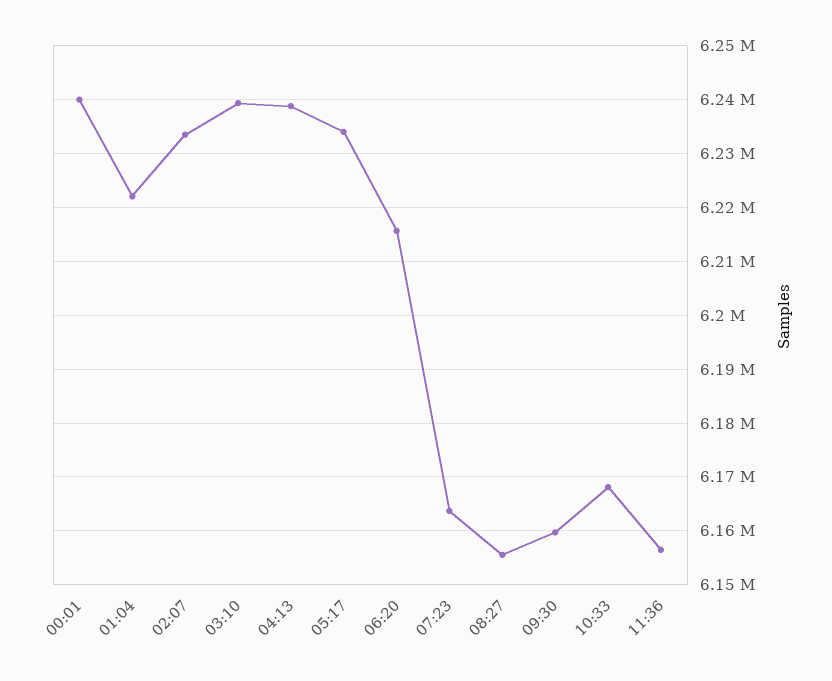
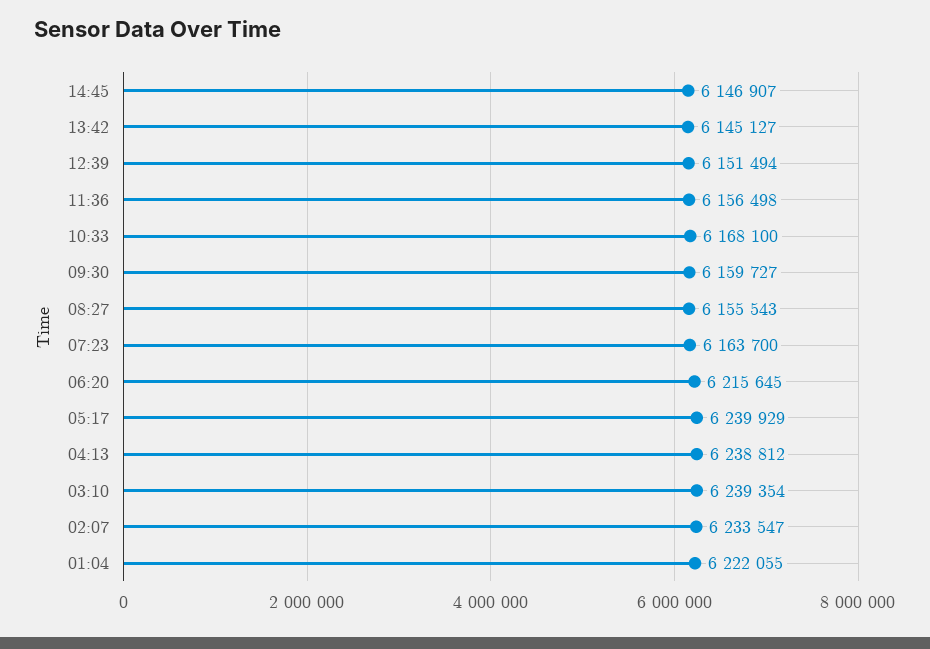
00:01: 6240000 -> none
05:17: 6234000 -> 6239929
14:45: none -> 6146907
13:42: none -> 6145127
12:39: none -> 6151494

